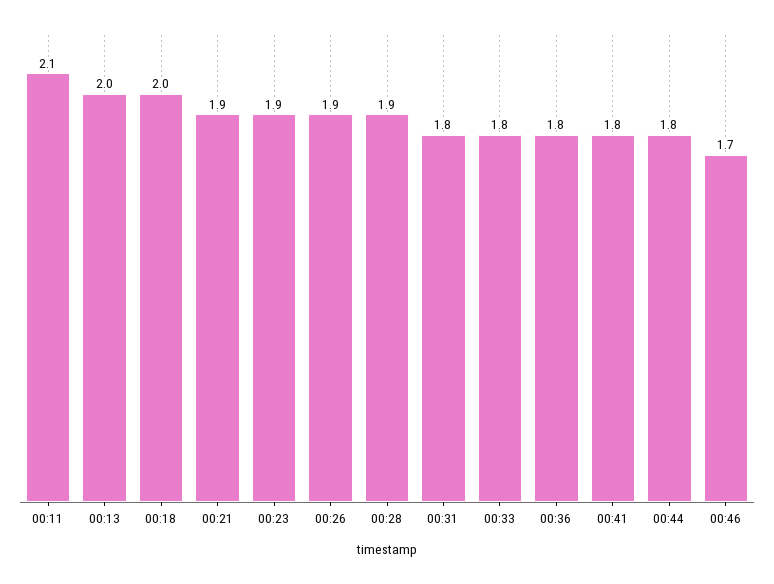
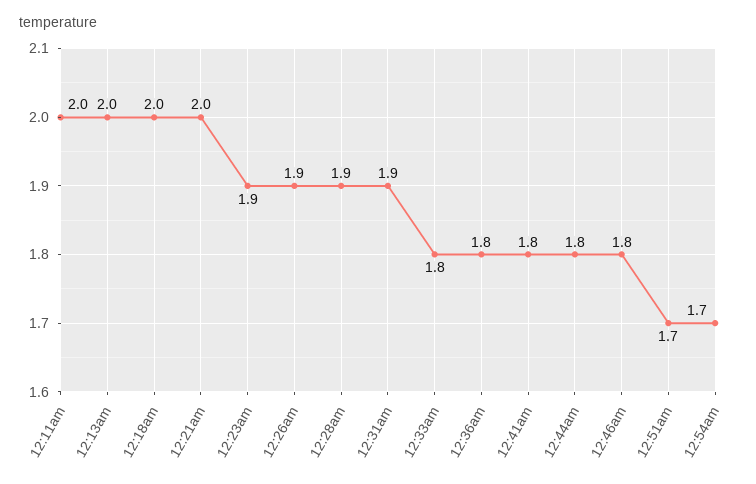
00:11: 2.1 -> 2
00:21: 1.9 -> 2
00:31: 1.8 -> 1.9
00:46: 1.7 -> 1.8
12:51am: none -> 1.7
12:54am: none -> 1.7

